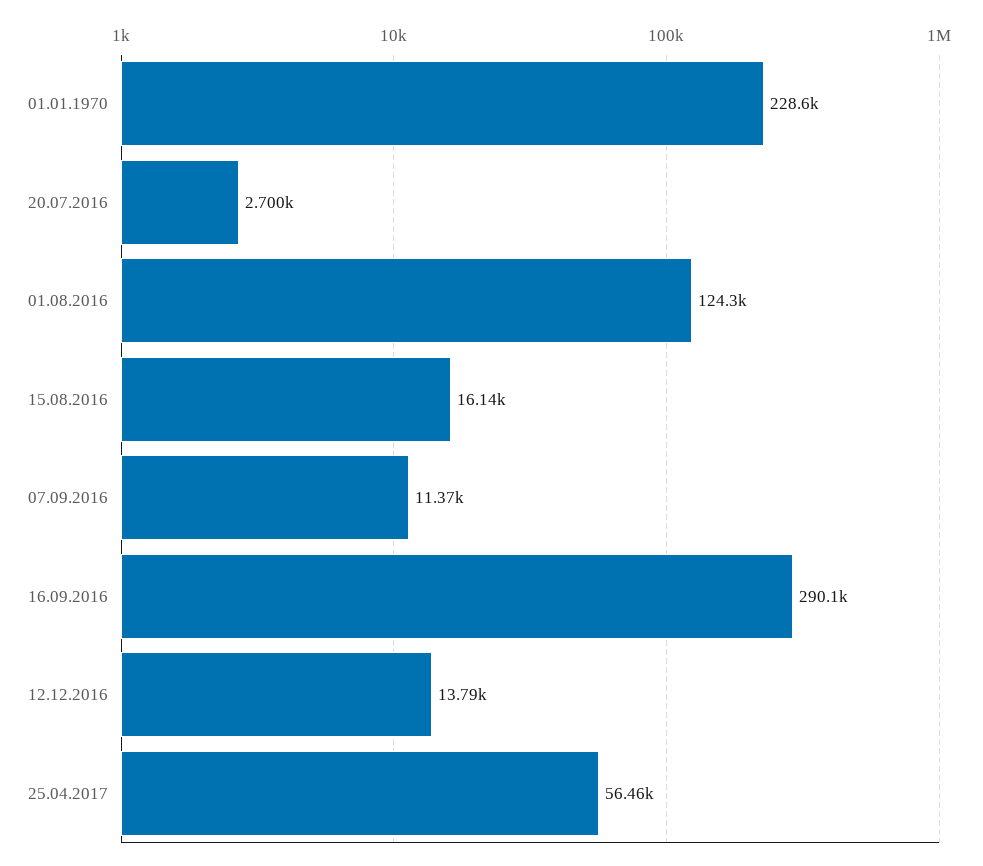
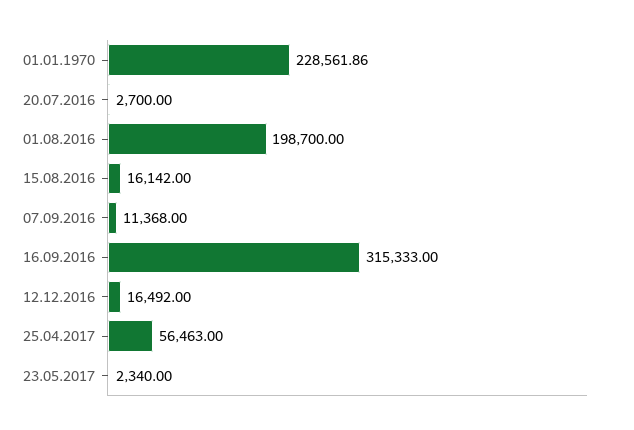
01.08.2016: 124300 -> 198700
16.09.2016: 290100 -> 315333
12.12.2016: 13790 -> 16492
23.05.2017: none -> 2340

